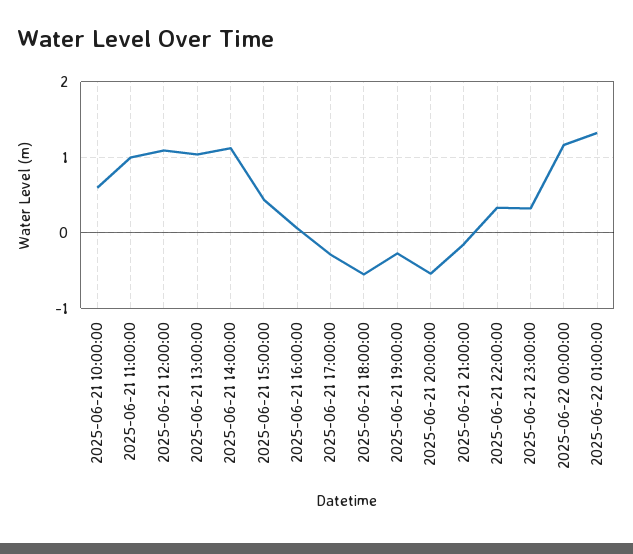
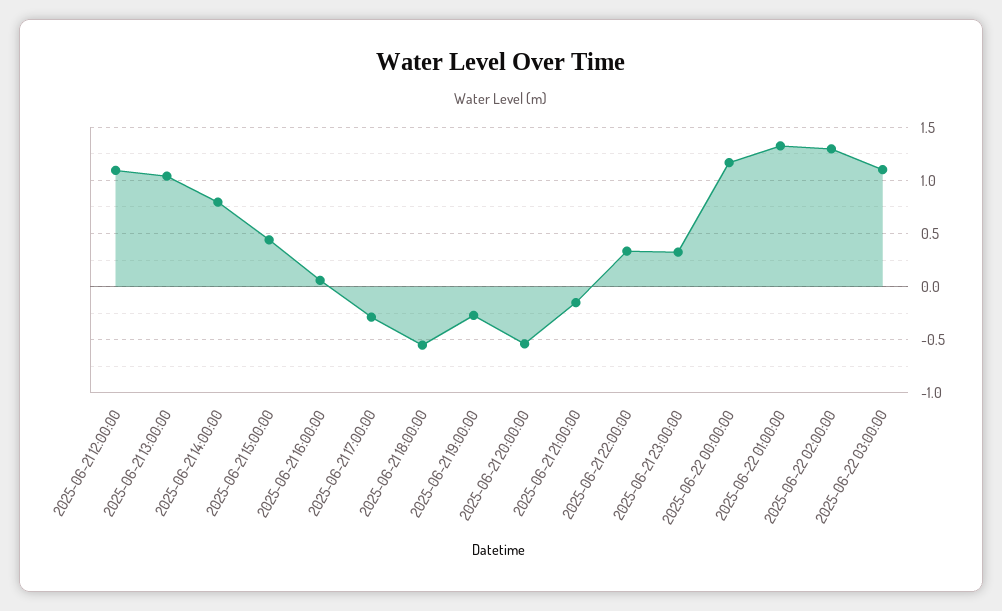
2025-06-21 10:00:00: 0.6 -> none
2025-06-21 11:00:00: 1 -> none
2025-06-21 14:00:00: 1.1 -> 0.8
2025-06-22 02:00:00: none -> 1.3
2025-06-22 03:00:00: none -> 1.1

